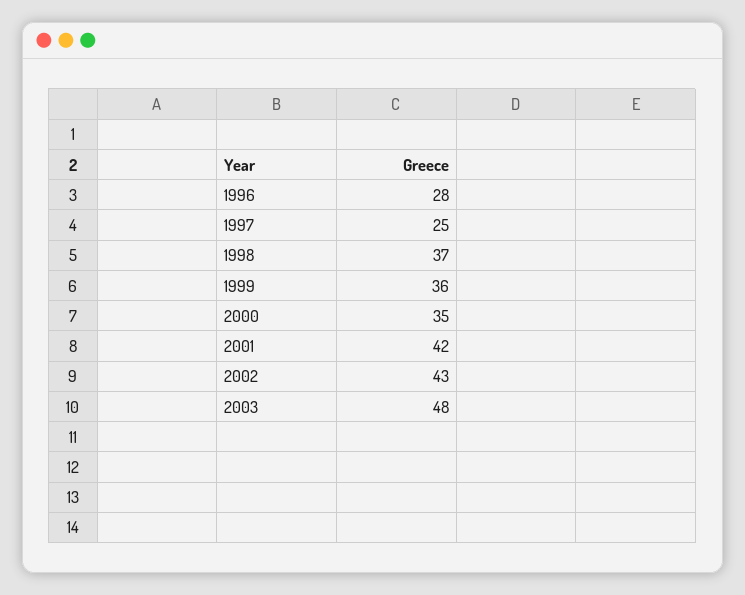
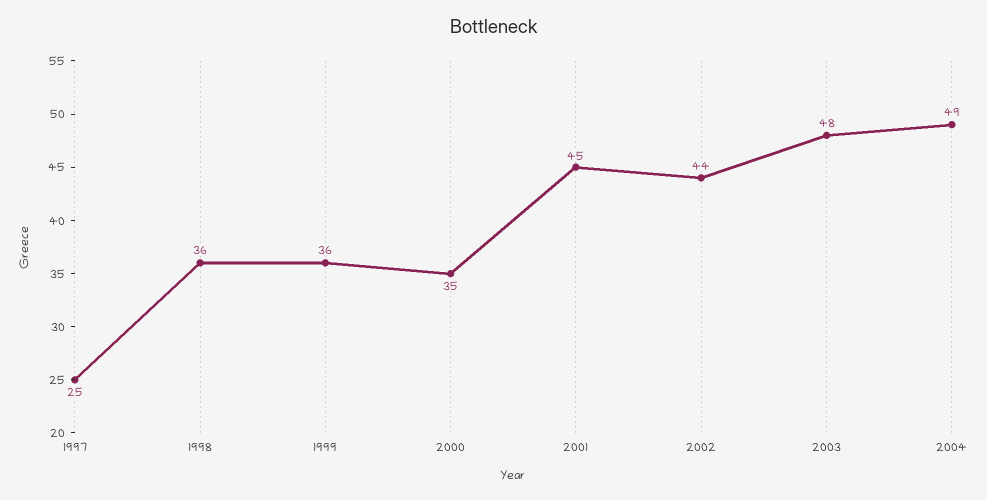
1996: 28 -> none
1998: 37 -> 36
2001: 42 -> 45
2002: 43 -> 44
2004: none -> 49

